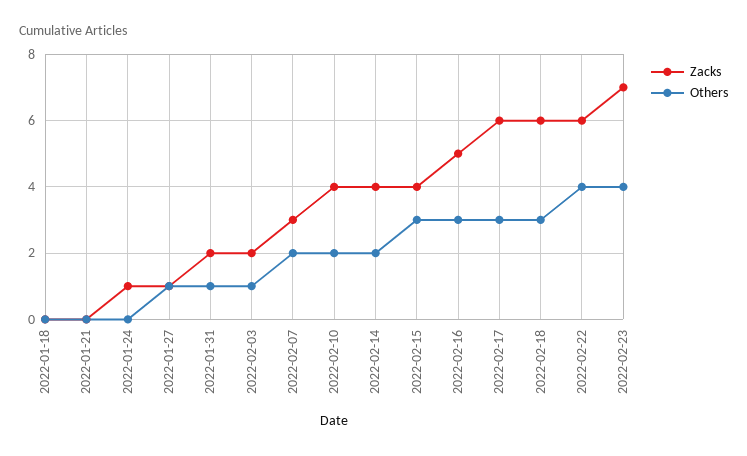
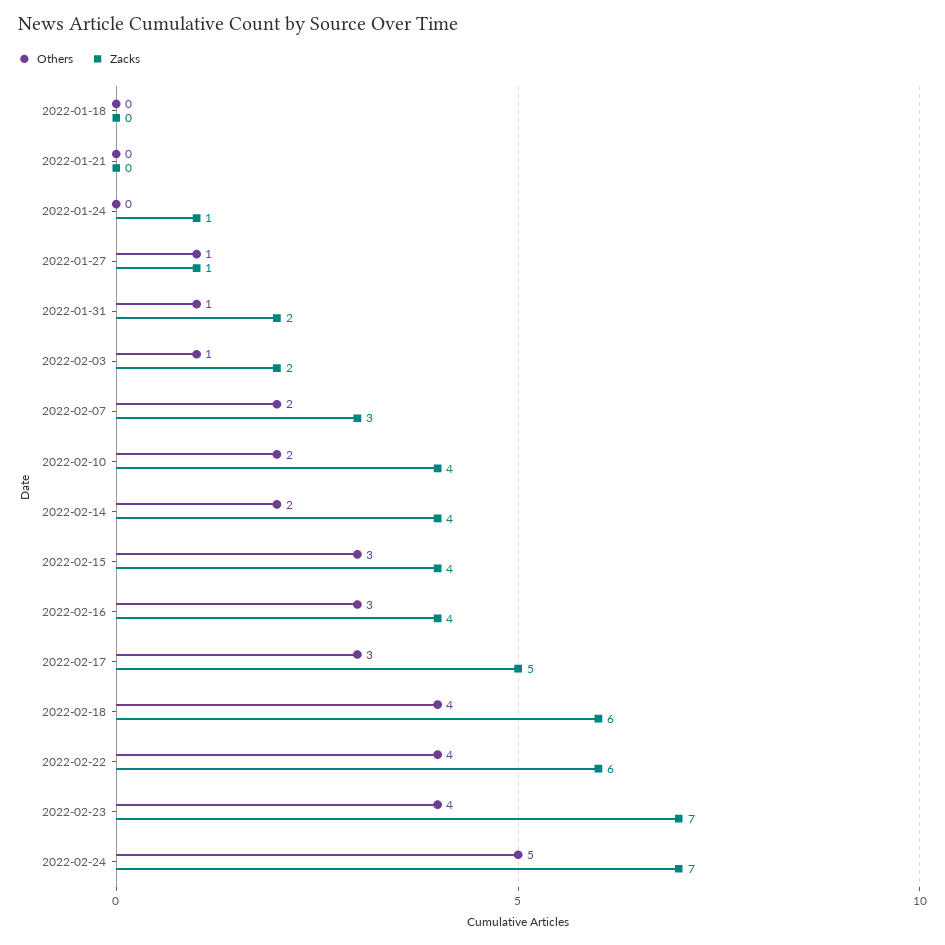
Zacks, 2022-02-16: 5 -> 4
Zacks, 2022-02-17: 6 -> 5
Others, 2022-02-18: 3 -> 4
Others, 2022-02-24: none -> 5
Zacks, 2022-02-24: none -> 7

